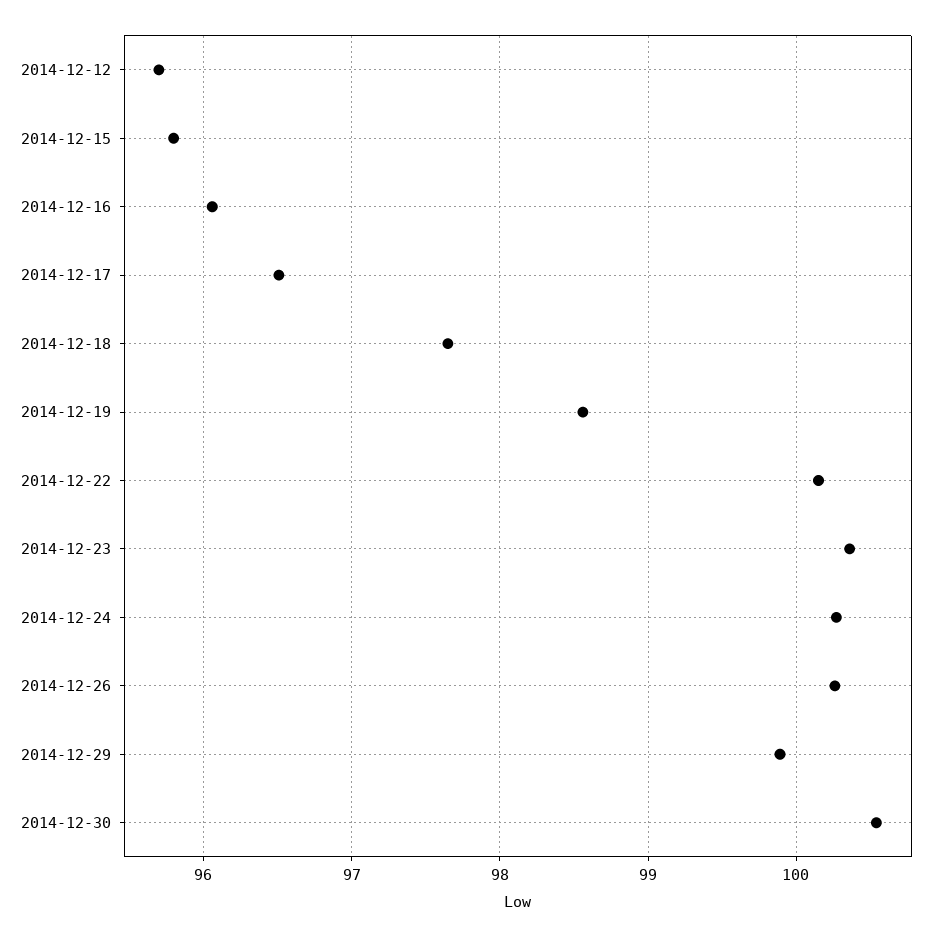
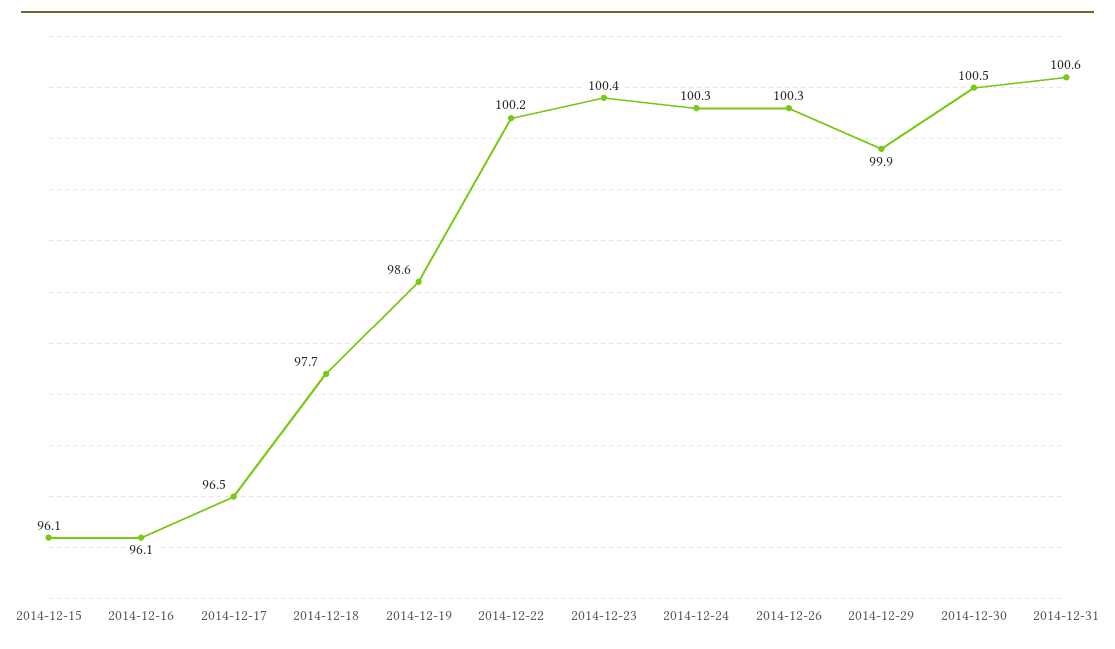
2014-12-12: 95.7 -> none
2014-12-15: 95.8 -> 96.1
2014-12-31: none -> 100.6

